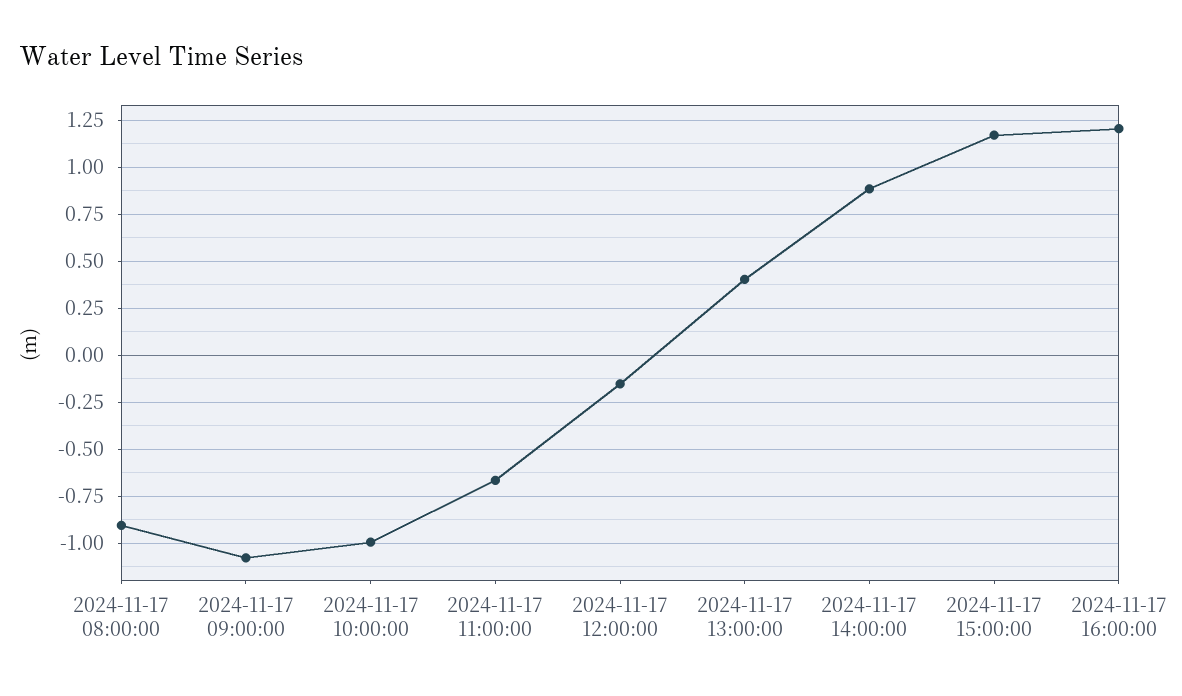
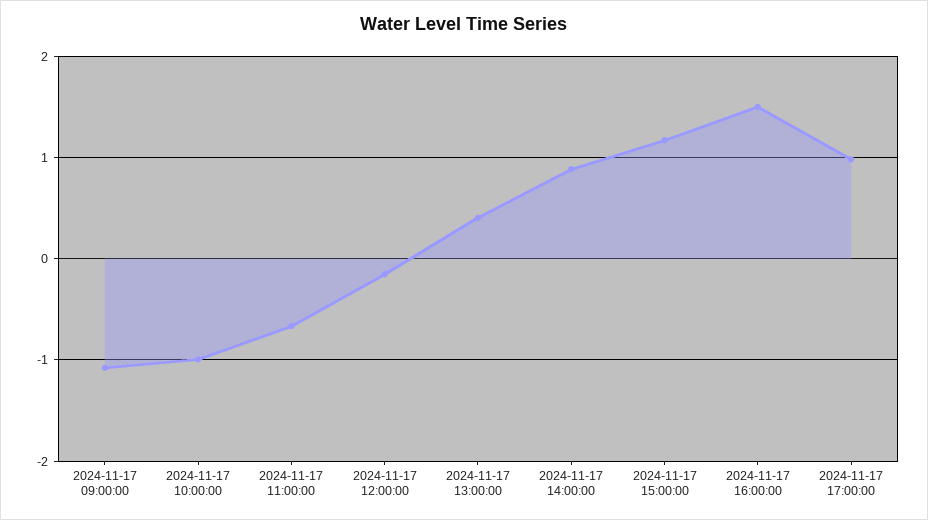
2024-11-17 08:00:00: -0.9 -> none
2024-11-17 16:00:00: 1.2 -> 1.5
2024-11-17 17:00:00: none -> 1

